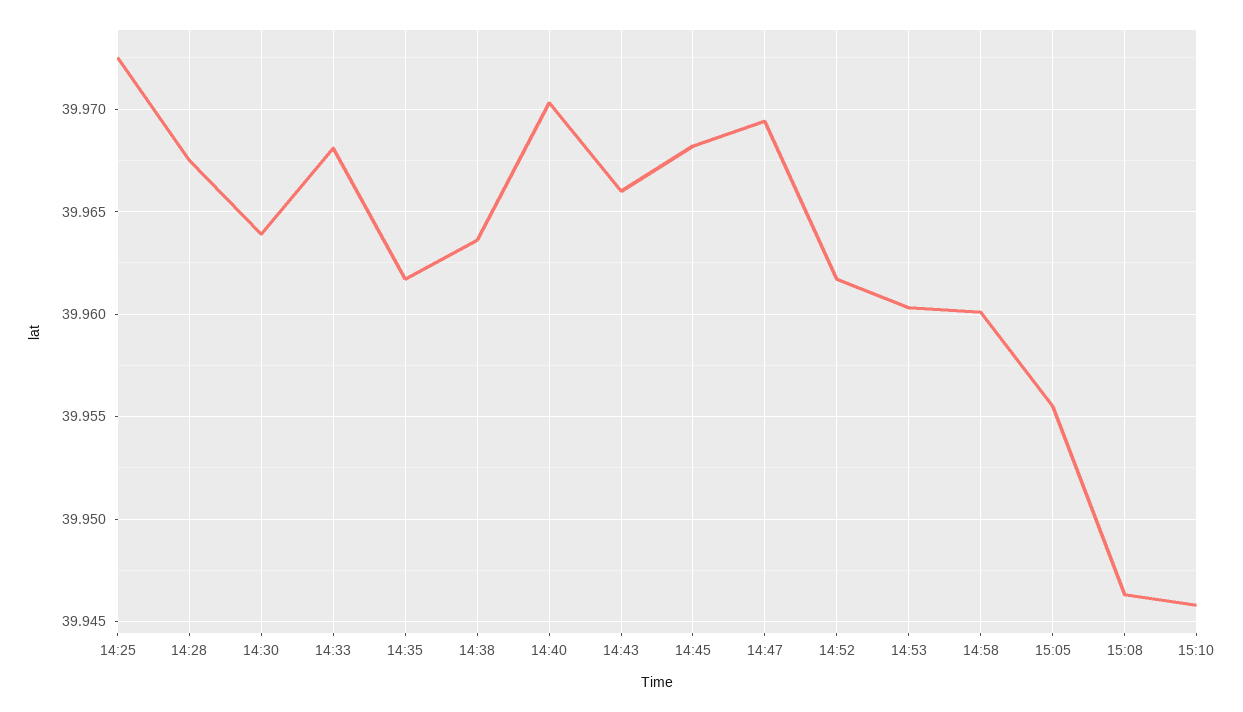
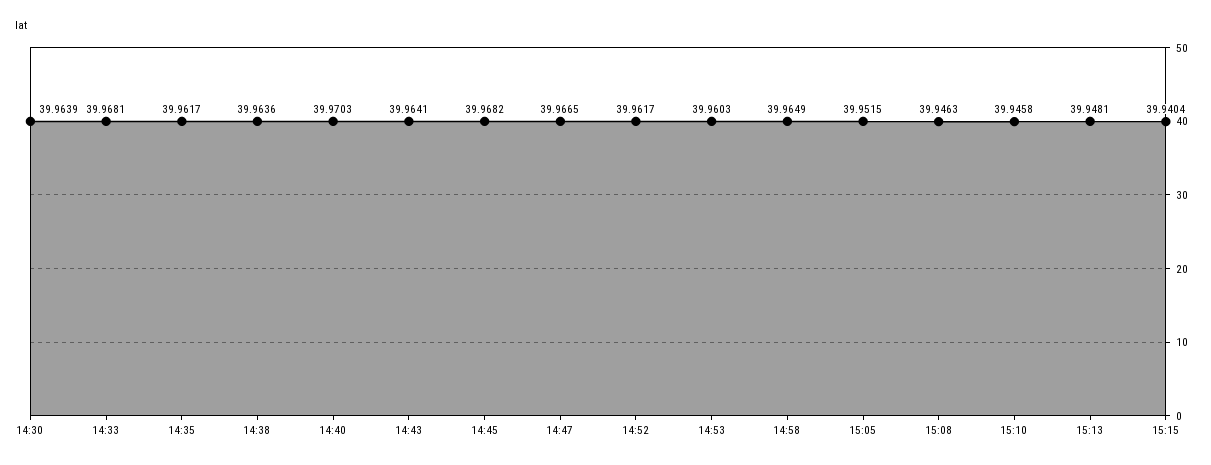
14:25: 39.9725 -> none
14:28: 39.9675 -> none
14:43: 39.966 -> 39.9641
14:47: 39.9695 -> 39.9665
14:58: 39.96 -> 39.9649
15:05: 39.9555 -> 39.9515
15:13: none -> 39.9481
15:15: none -> 39.9404

